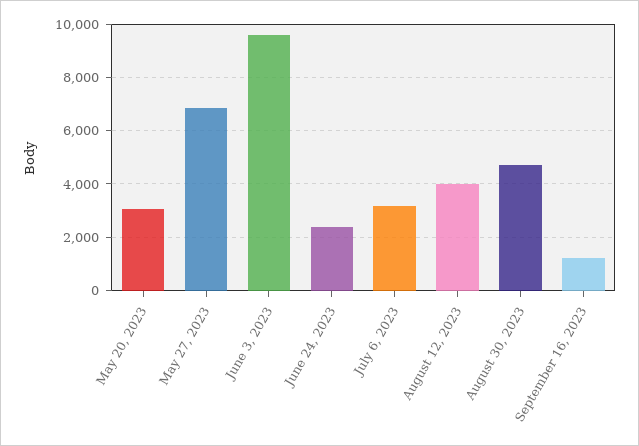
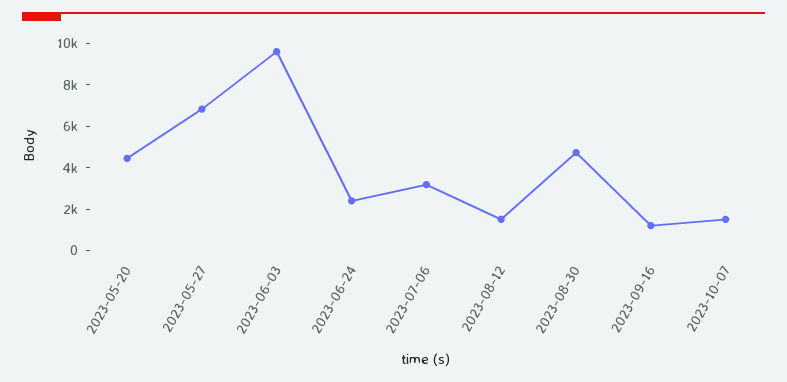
May 20, 2023: 3000 -> 4500
August 12, 2023: 4000 -> 1500
2023-10-07: none -> 1500

